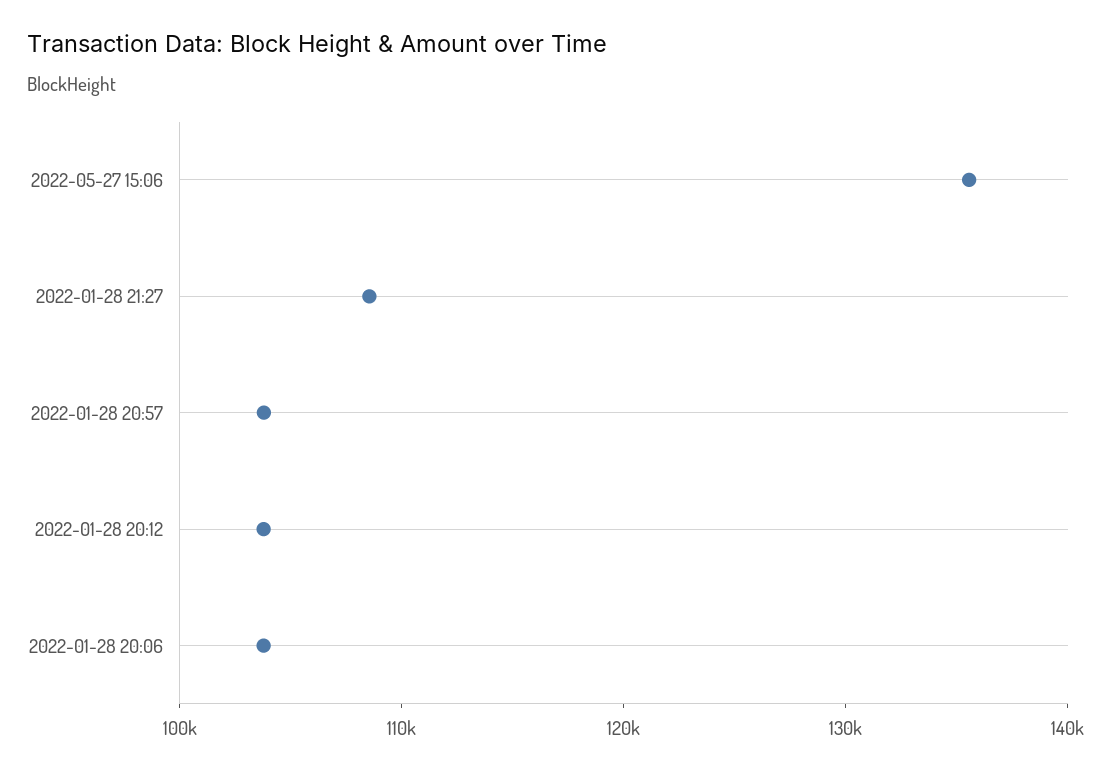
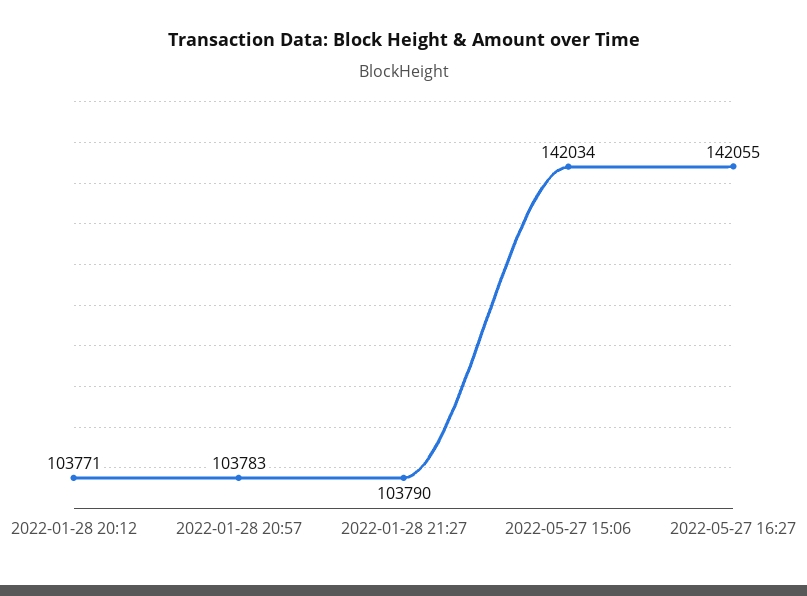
2022-05-27 15:06: 136000 -> 142034
2022-01-28 21:27: 108000 -> 103790
2022-01-28 20:06: 104000 -> none
2022-05-27 16:27: none -> 142055

